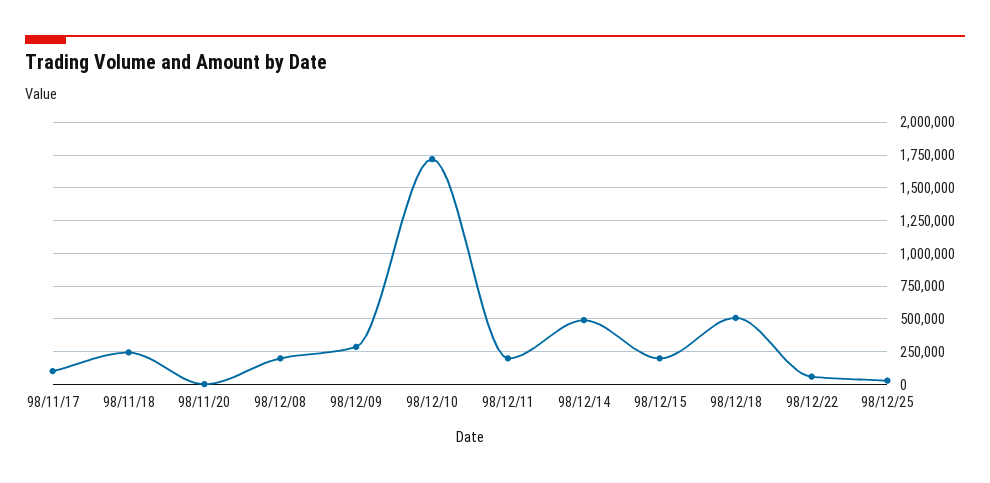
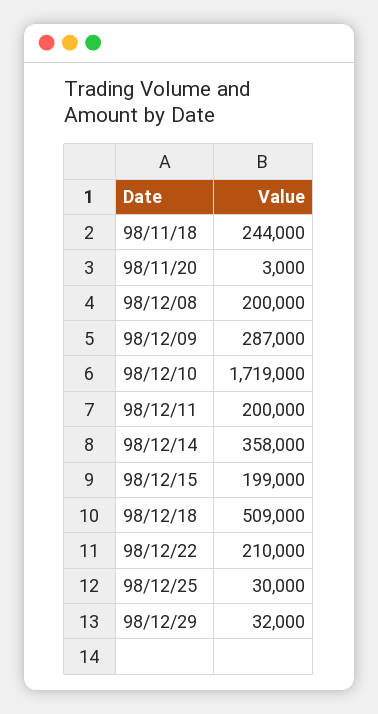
98/11/17: 100000 -> none
98/12/14: 500000 -> 358000
98/12/22: 50000 -> 210000
98/12/29: none -> 32000

